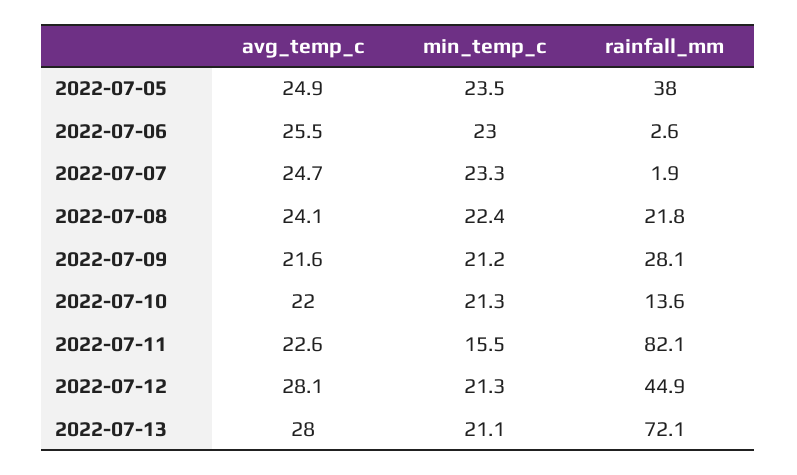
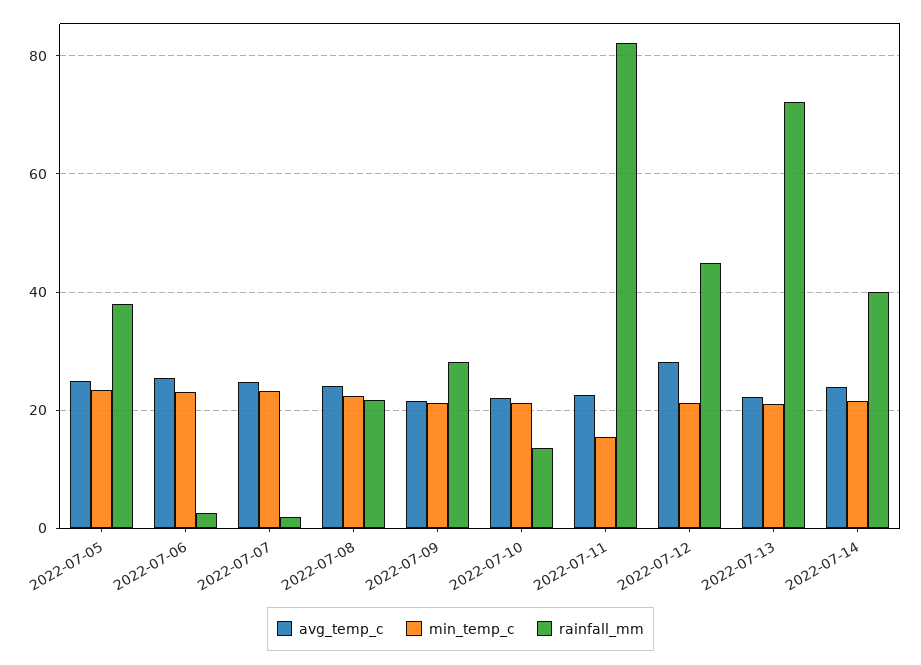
avg_temp_c, 2022-07-13: 28 -> 22
avg_temp_c, 2022-07-14: none -> 24
min_temp_c, 2022-07-14: none -> 22
rainfall_mm, 2022-07-14: none -> 40

